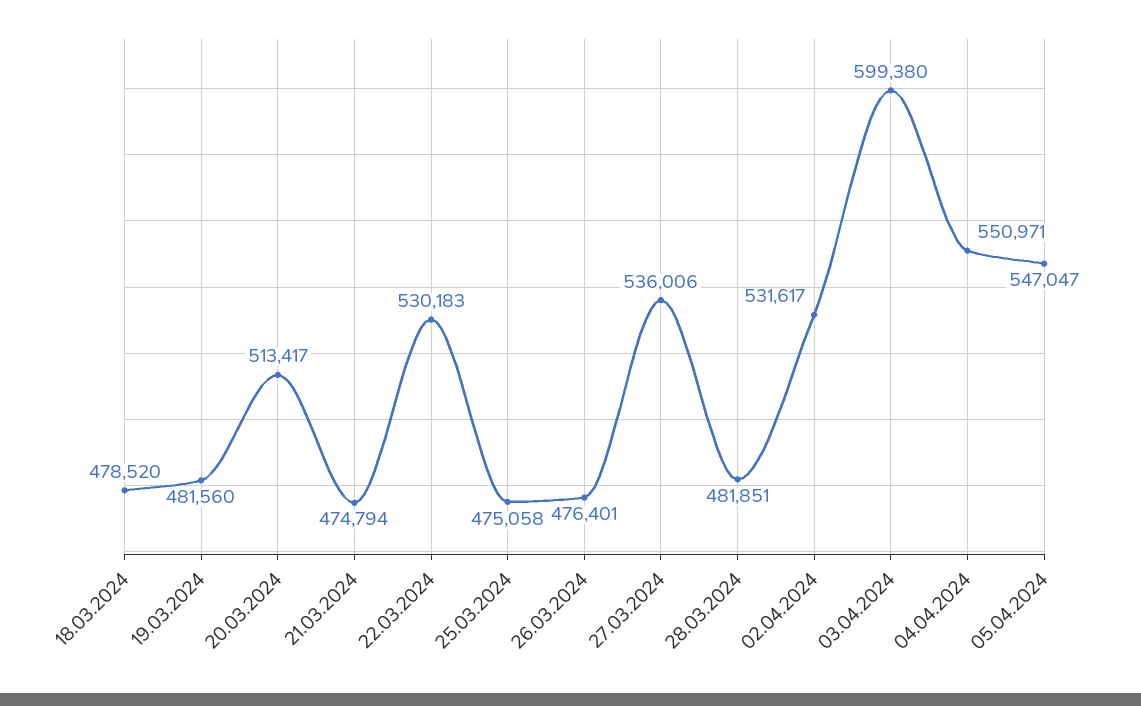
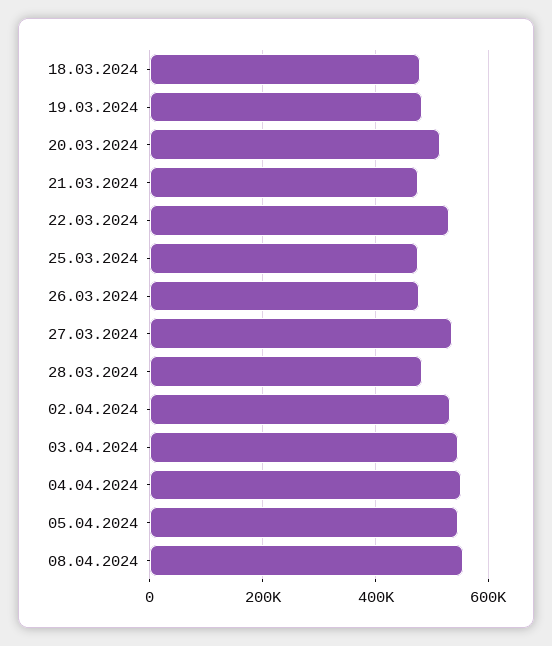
03.04.2024: 599380 -> 540000
08.04.2024: none -> 560000

